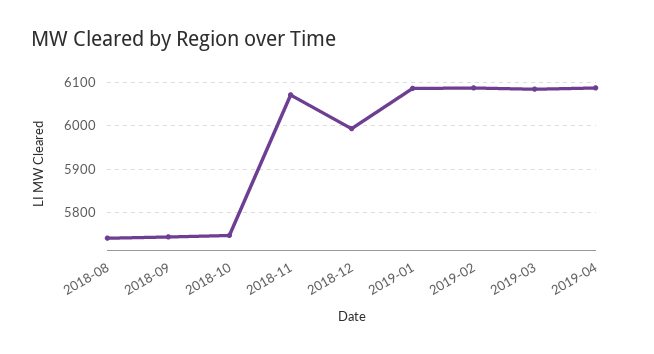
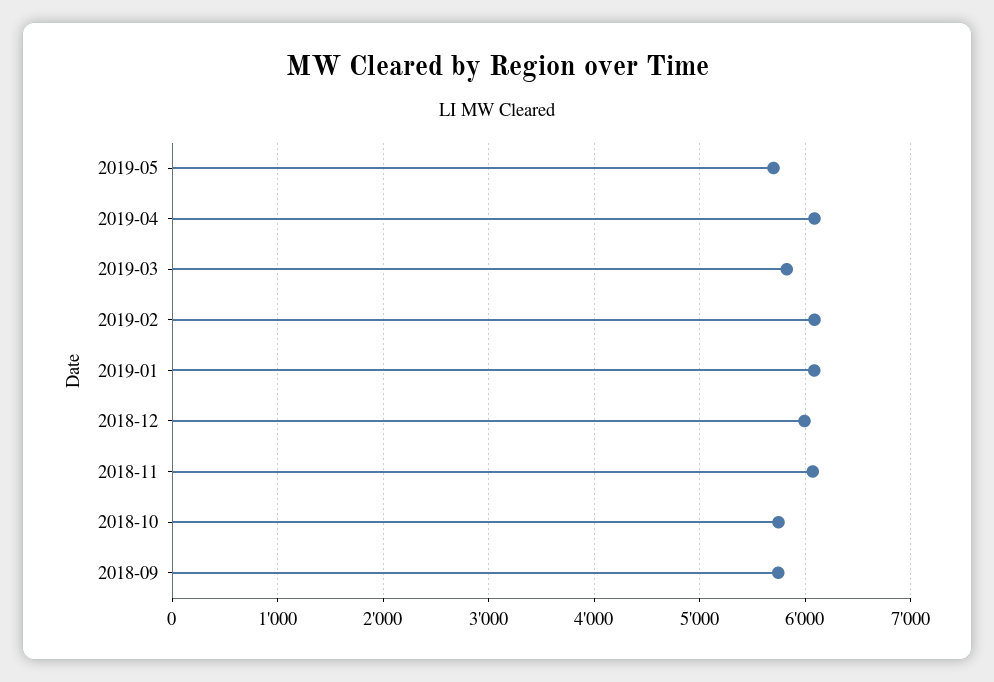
2018-08: 5740 -> none
2019-03: 6080 -> 5800
2019-05: none -> 5700

